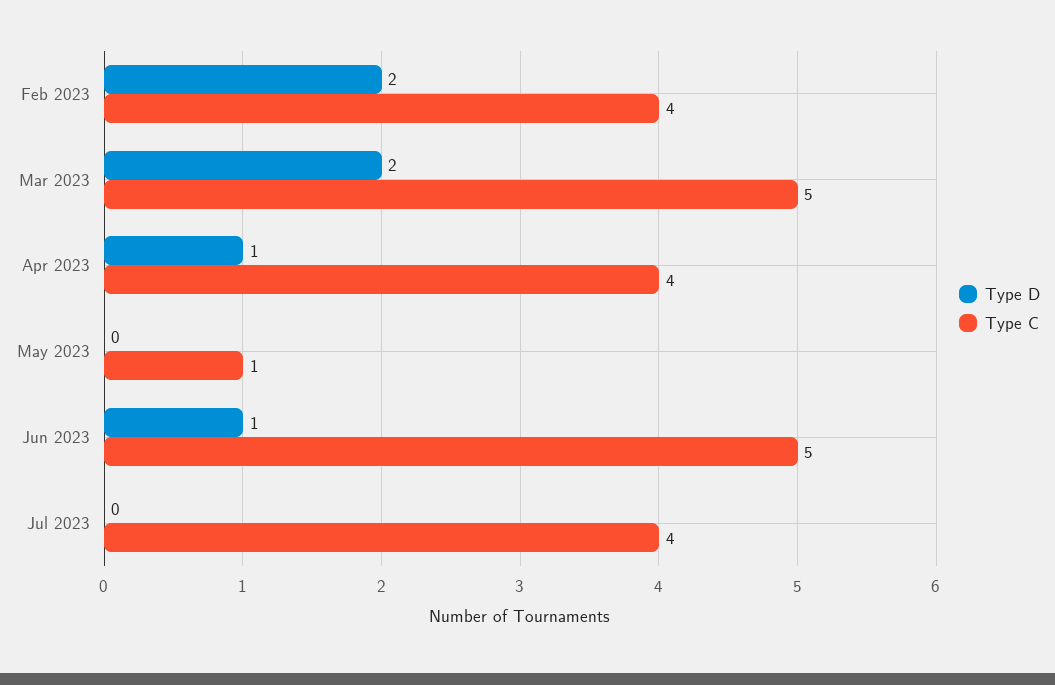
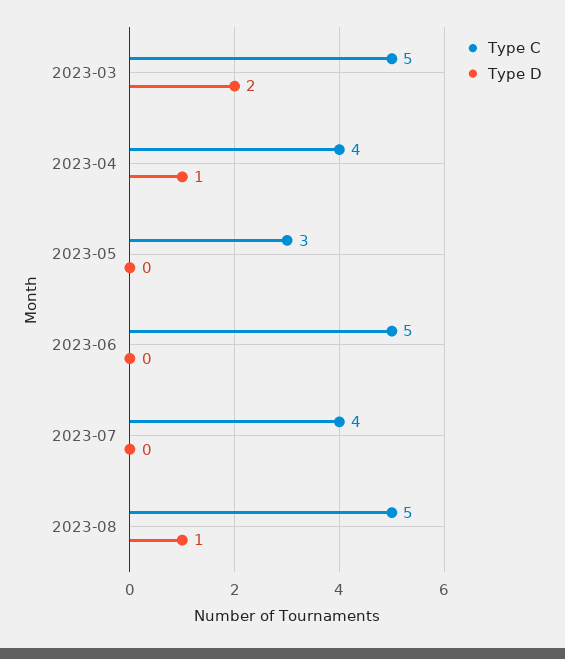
Type D, Feb 2023: 2 -> none
Type C, Feb 2023: 4 -> none
Type C, May 2023: 1 -> 3
Type D, Jun 2023: 1 -> 0
Type C, 2023-08: none -> 5
Type D, 2023-08: none -> 1

